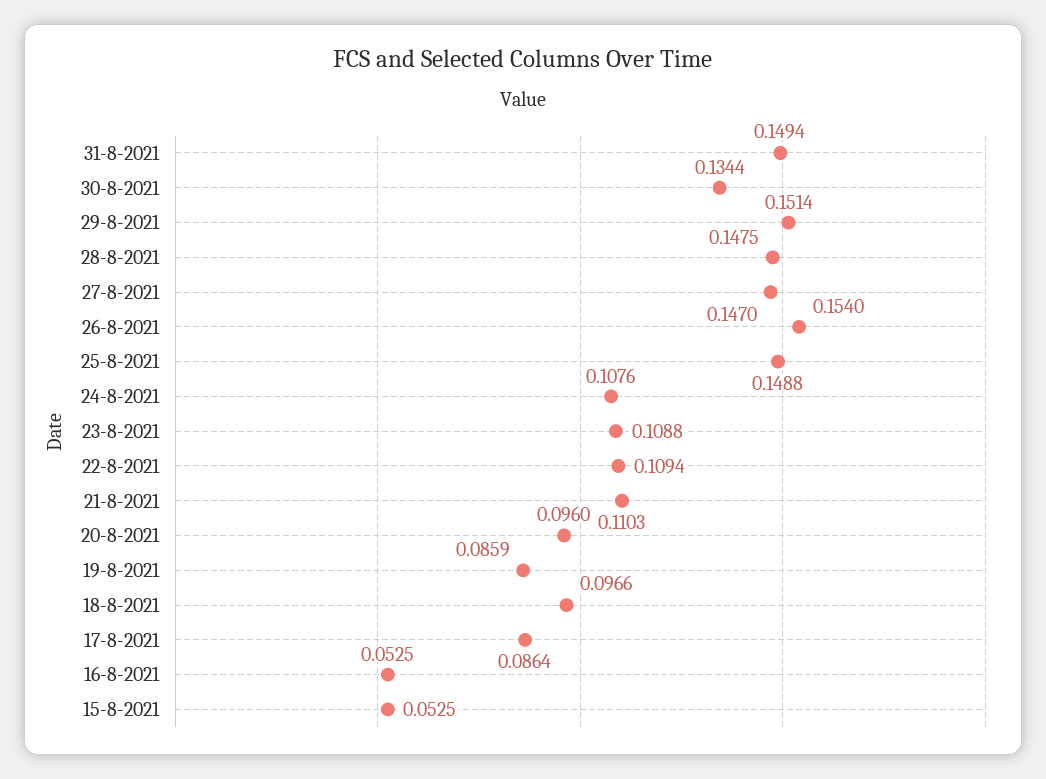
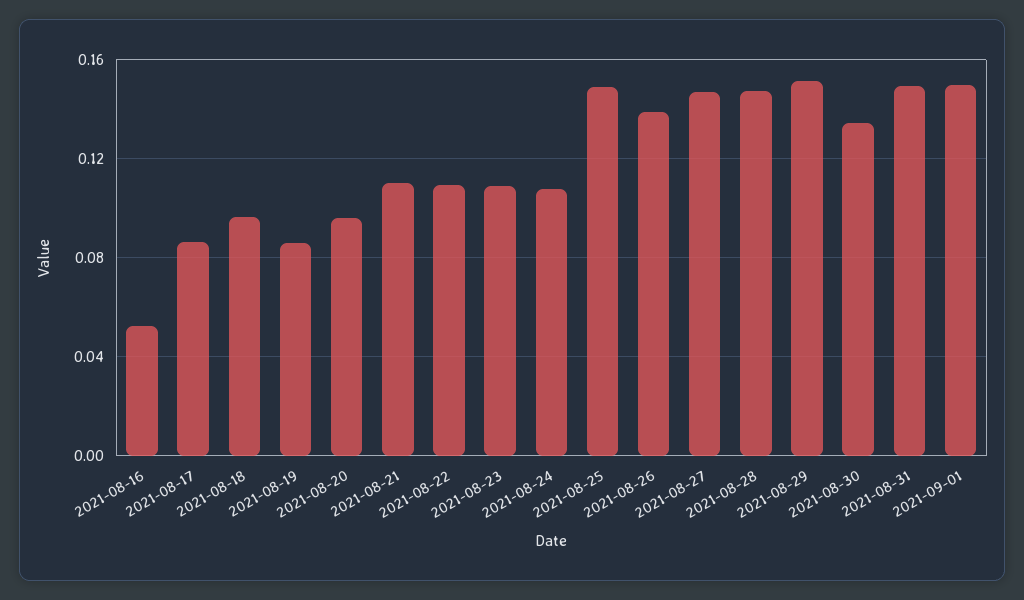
26-8-2021: 0.154 -> 0.14
15-8-2021: 0.0525 -> none
2021-09-01: none -> 0.15

